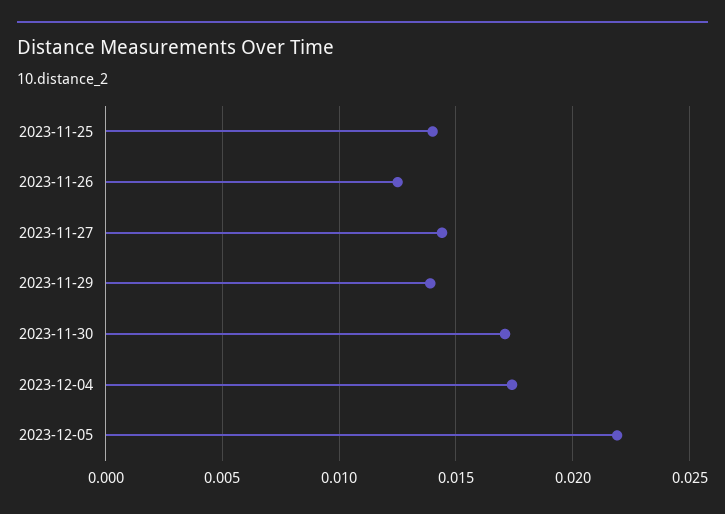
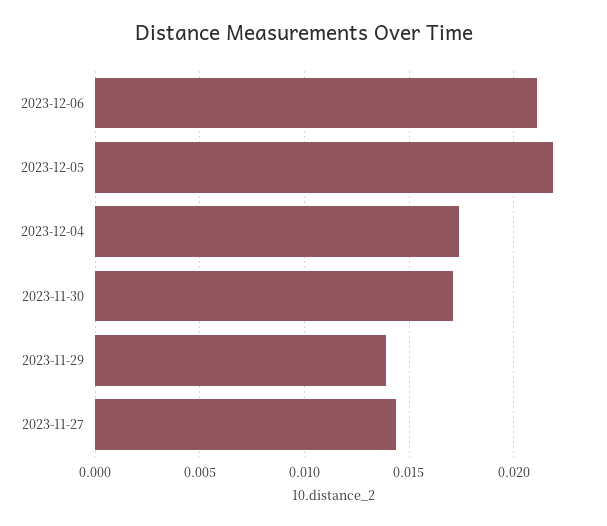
2023-11-25: 0.014 -> none
2023-11-26: 0.0125 -> none
2023-12-06: none -> 0.021

